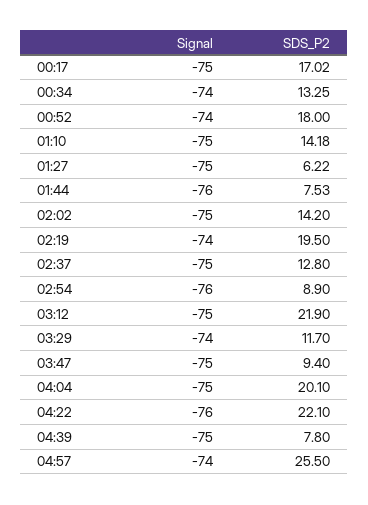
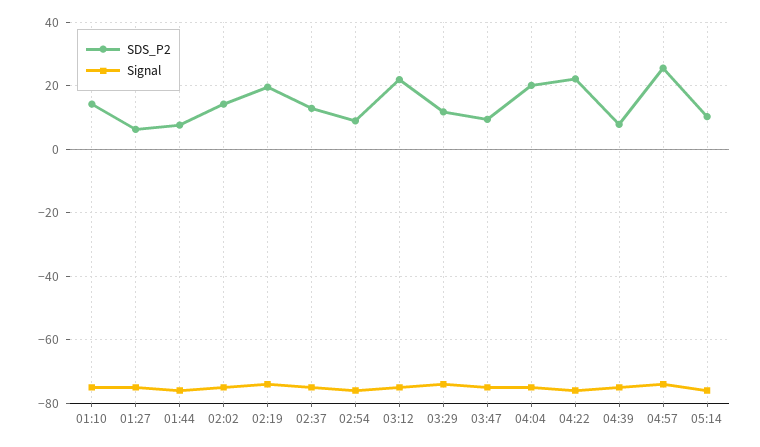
Signal, 00:17: -75 -> none
SDS_P2, 00:17: 17.02 -> none
Signal, 00:34: -74 -> none
SDS_P2, 00:34: 13.25 -> none
Signal, 00:52: -74 -> none
SDS_P2, 00:52: 18 -> none
SDS_P2, 05:14: none -> 10
Signal, 05:14: none -> -76

